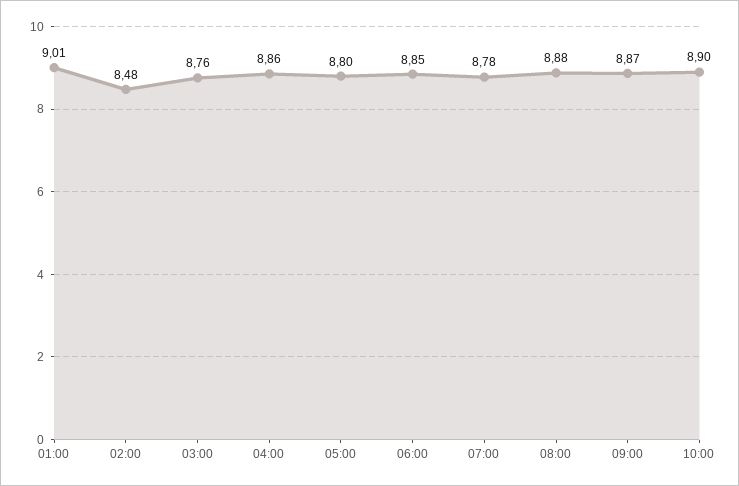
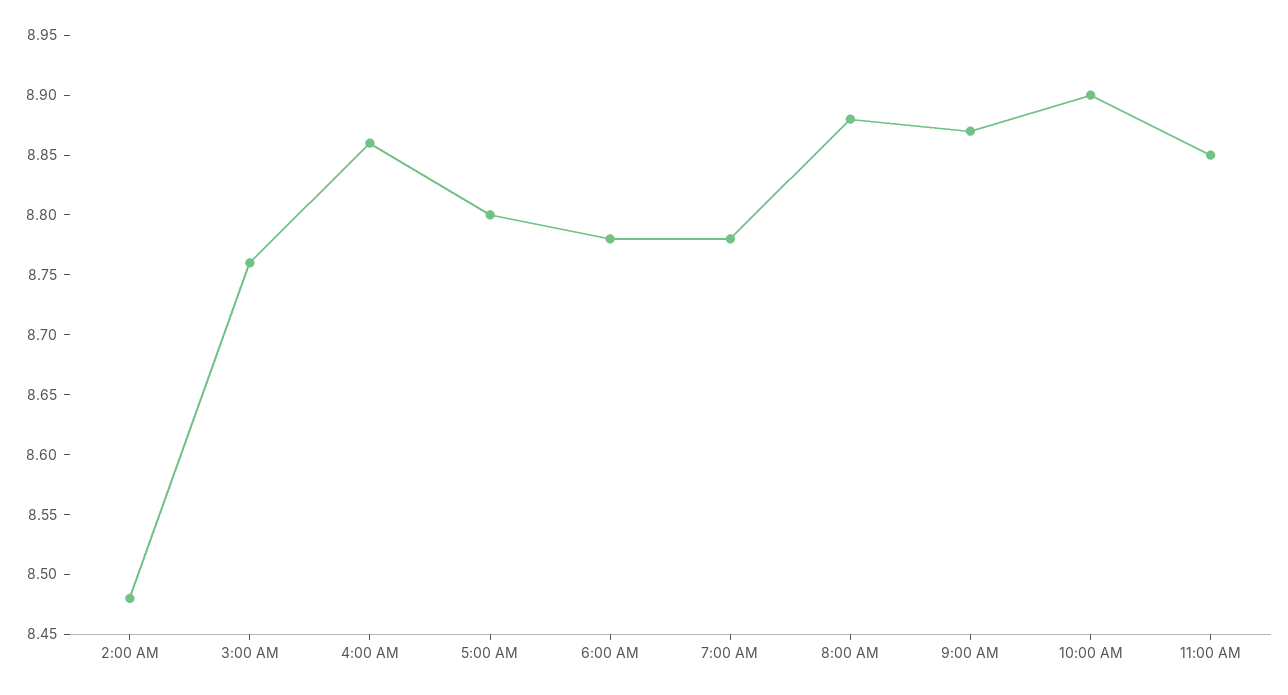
01:00: 9.01 -> none
06:00: 8.85 -> 8.78
11:00 AM: none -> 8.85

